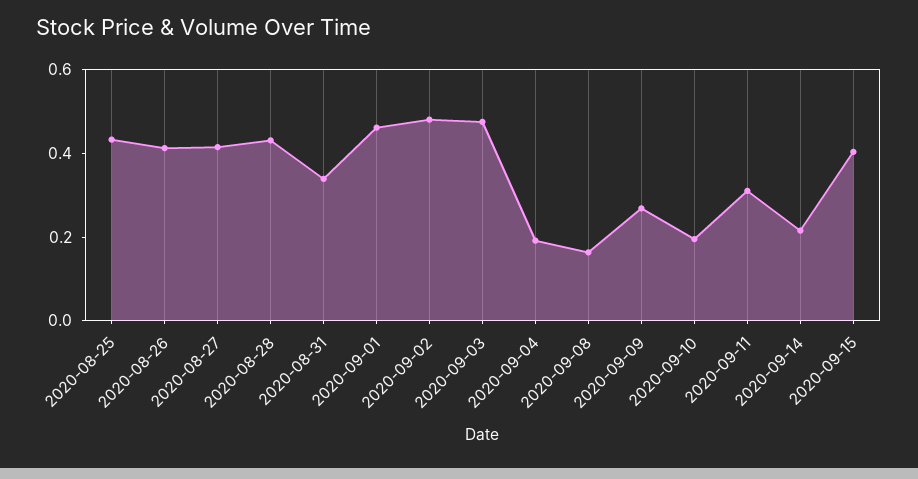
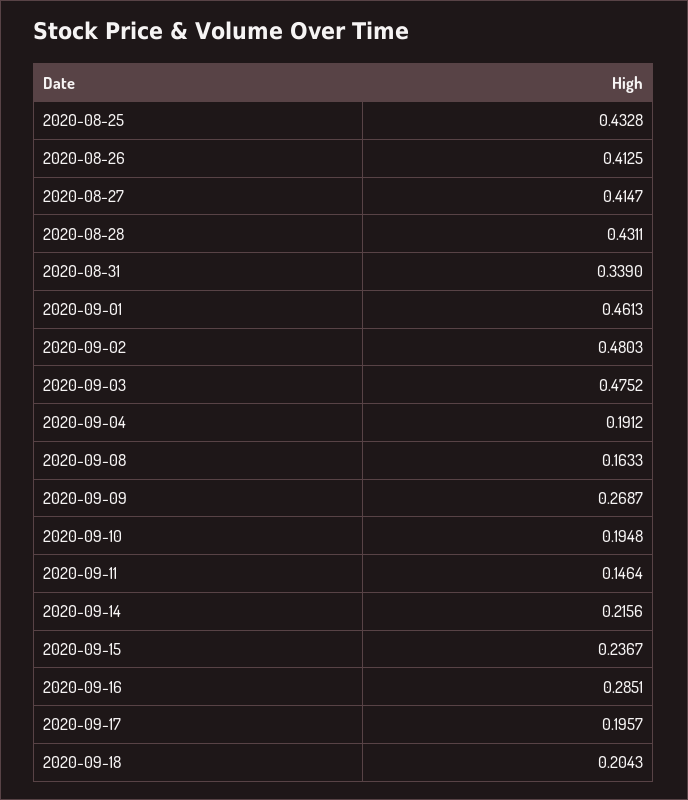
2020-09-11: 0.3 -> 0.1464
2020-09-15: 0.4 -> 0.2367
2020-09-16: none -> 0.2851
2020-09-17: none -> 0.1957
2020-09-18: none -> 0.2043

